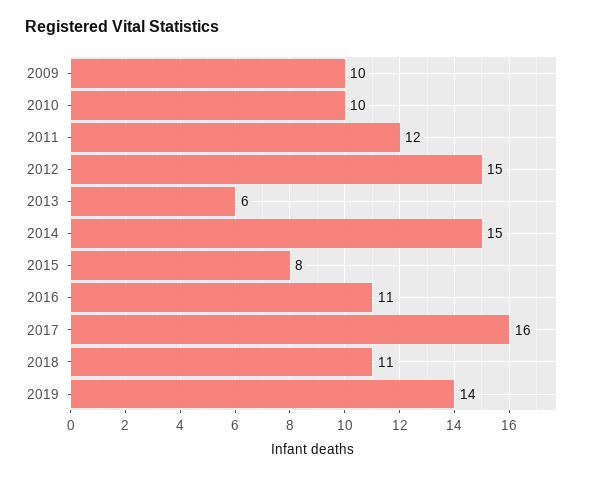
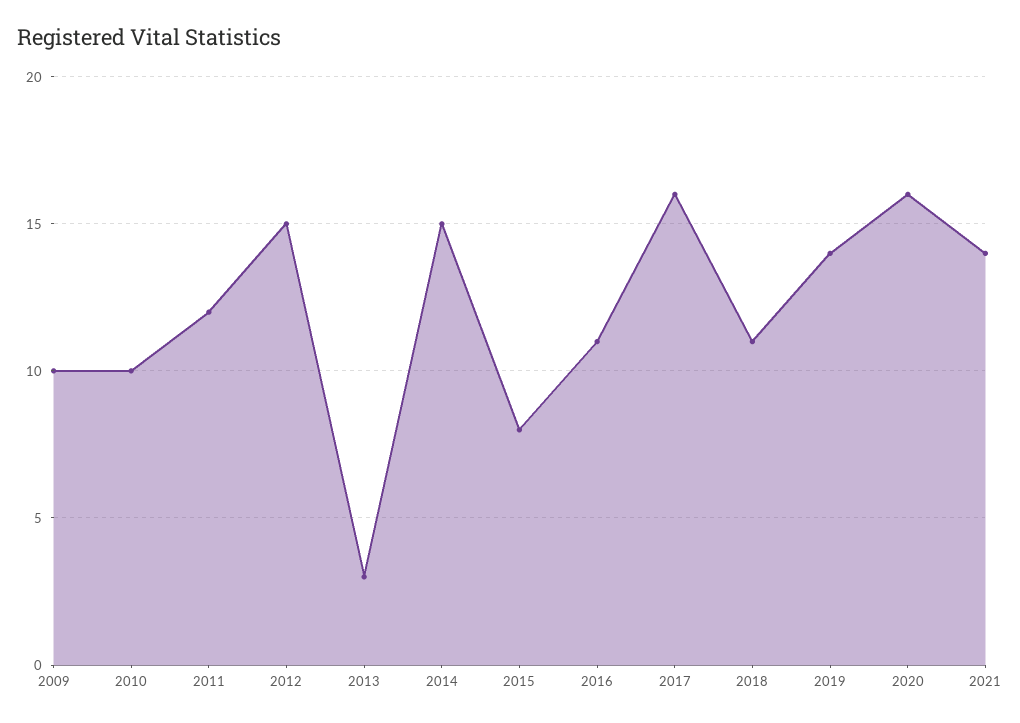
2013: 6 -> 3
2020: none -> 16
2021: none -> 14

